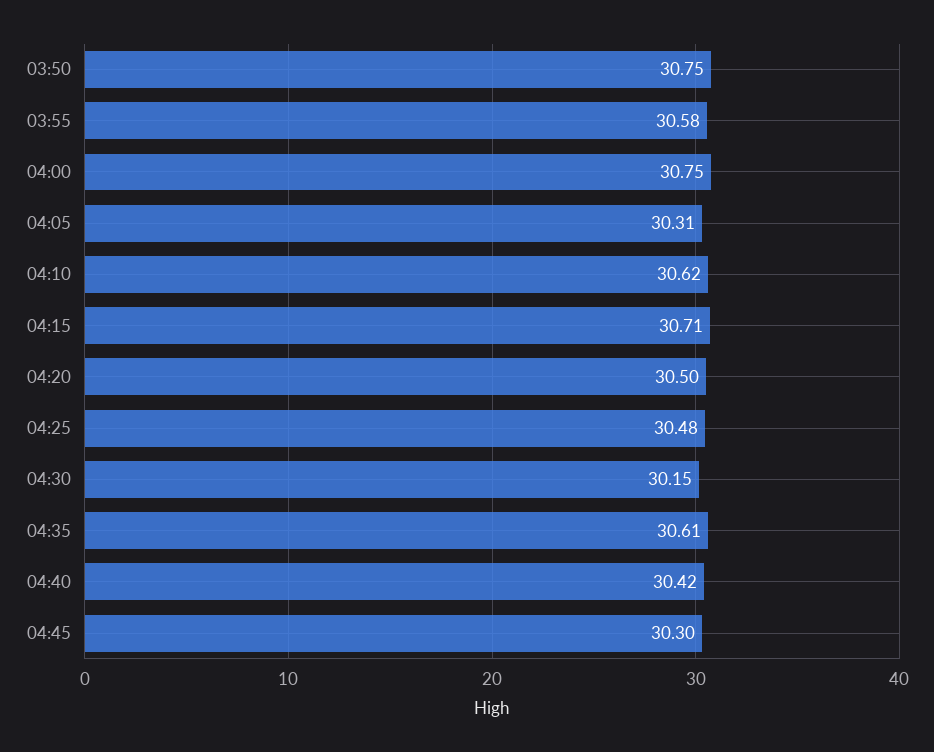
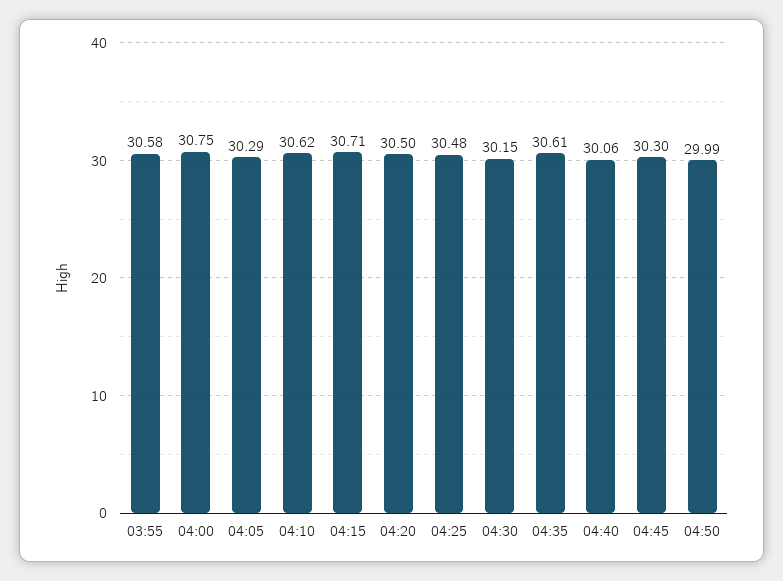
03:50: 30.75 -> none
04:05: 30.31 -> 30.29
04:40: 30.42 -> 30.06
04:50: none -> 29.99

